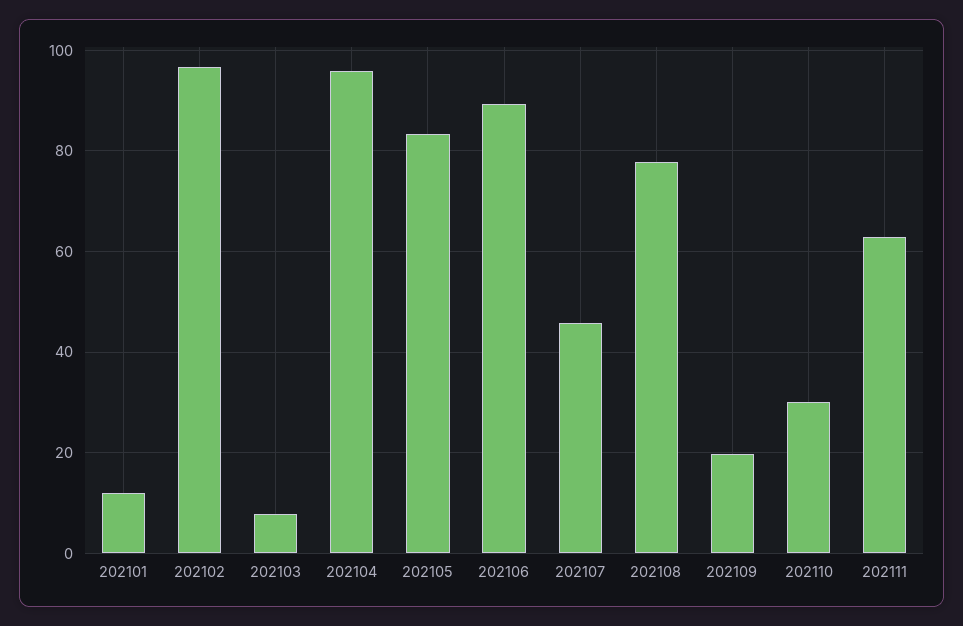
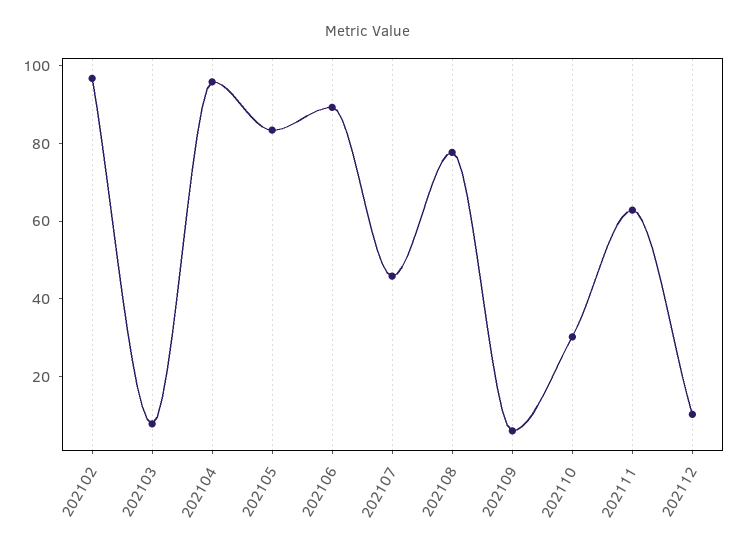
202101: 12 -> none
202109: 20 -> 5
202112: none -> 10

